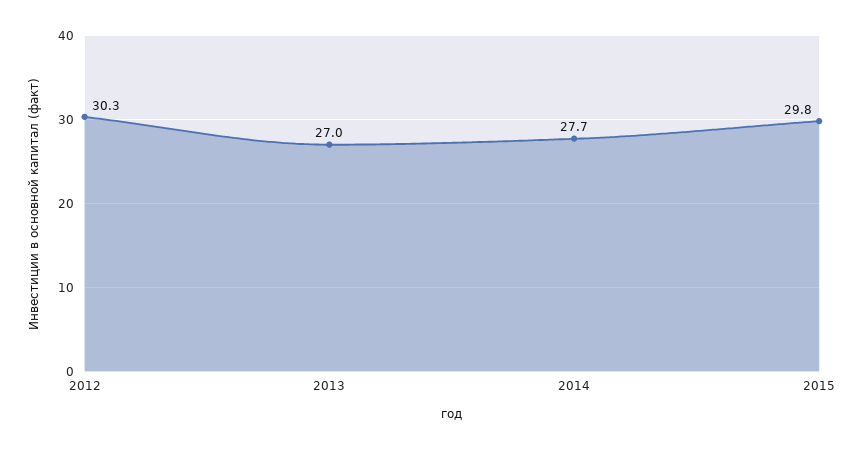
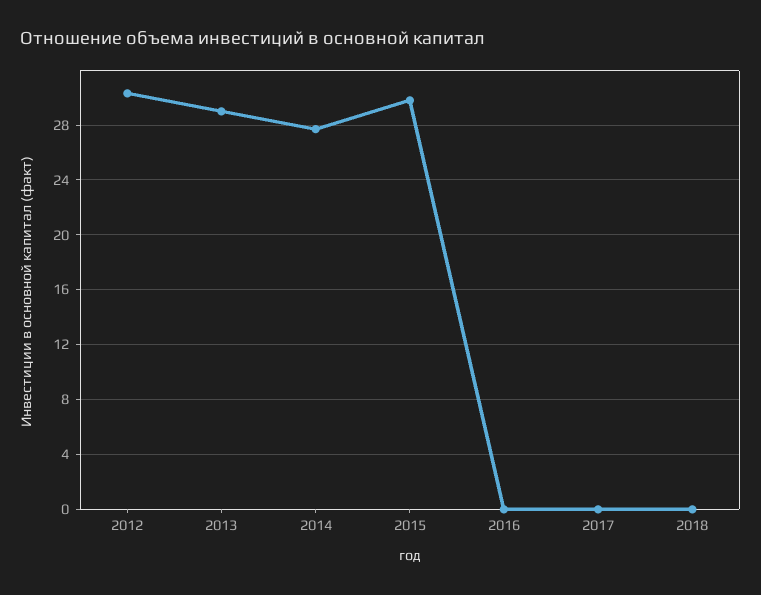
2013: 27 -> 29
2016: none -> 0
2017: none -> 0
2018: none -> 0

